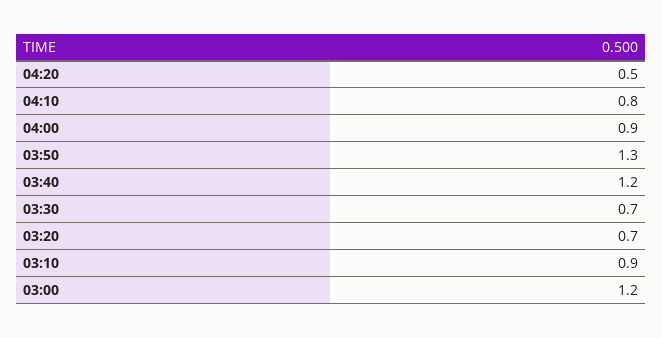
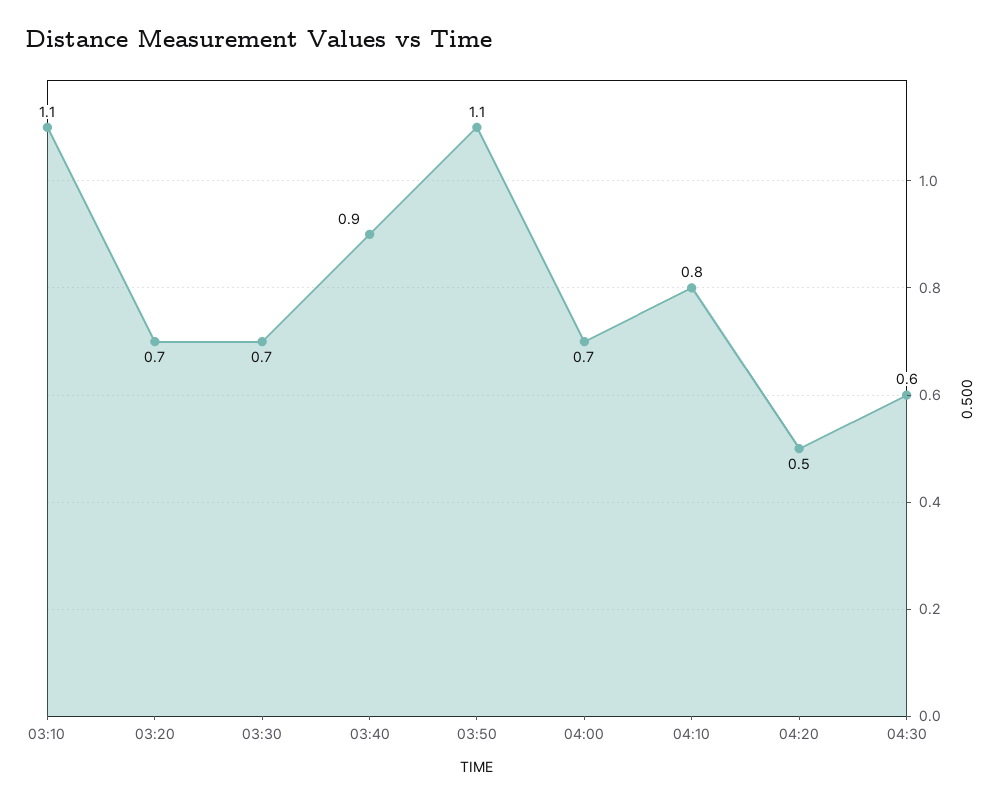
04:00: 0.9 -> 0.7
03:50: 1.3 -> 1.1
03:40: 1.2 -> 0.9
03:10: 0.9 -> 1.1
03:00: 1.2 -> none
04:30: none -> 0.6

